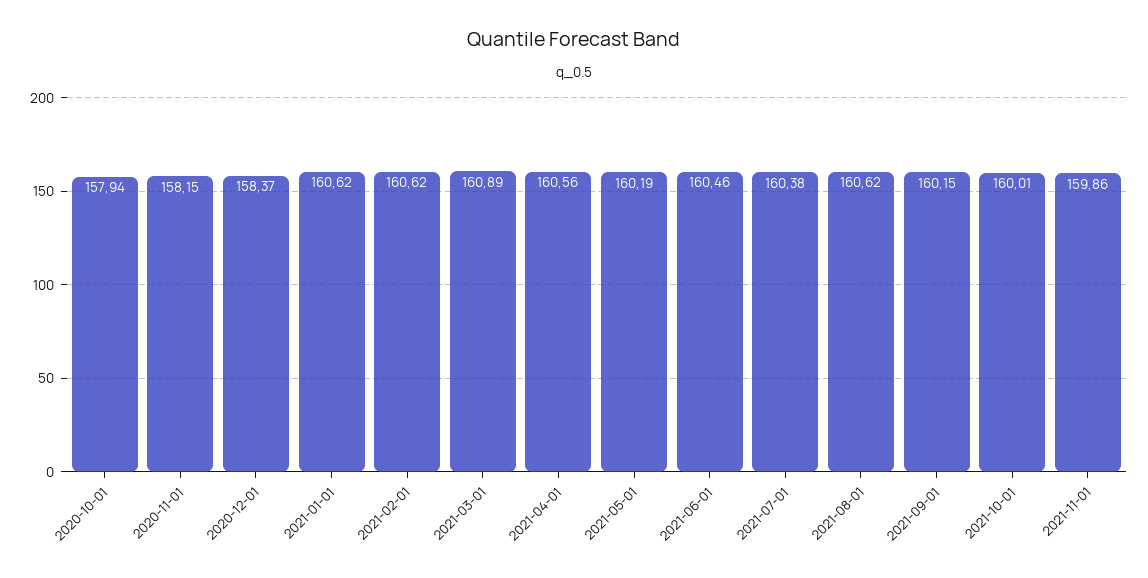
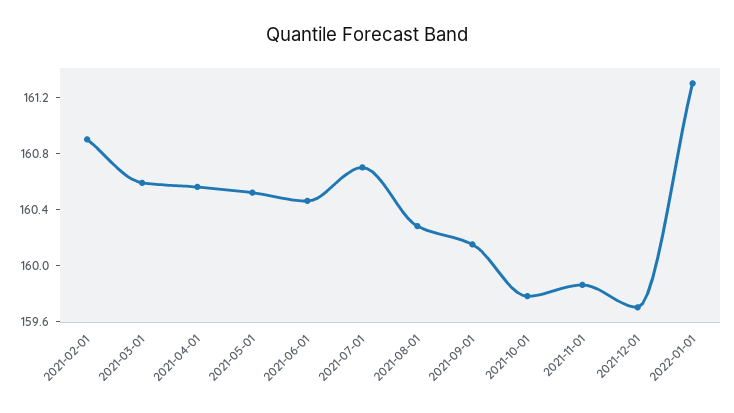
2020-10-01: 157.94 -> none
2020-11-01: 158.15 -> none
2020-12-01: 158.37 -> none
2021-01-01: 160.62 -> none
2021-02-01: 160.62 -> 160.9
2021-03-01: 160.89 -> 160.6
2021-05-01: 160.19 -> 160.5
2021-07-01: 160.38 -> 160.7
2021-08-01: 160.62 -> 160.3
2021-10-01: 160.01 -> 159.8
2021-12-01: none -> 159.7
2022-01-01: none -> 161.3

